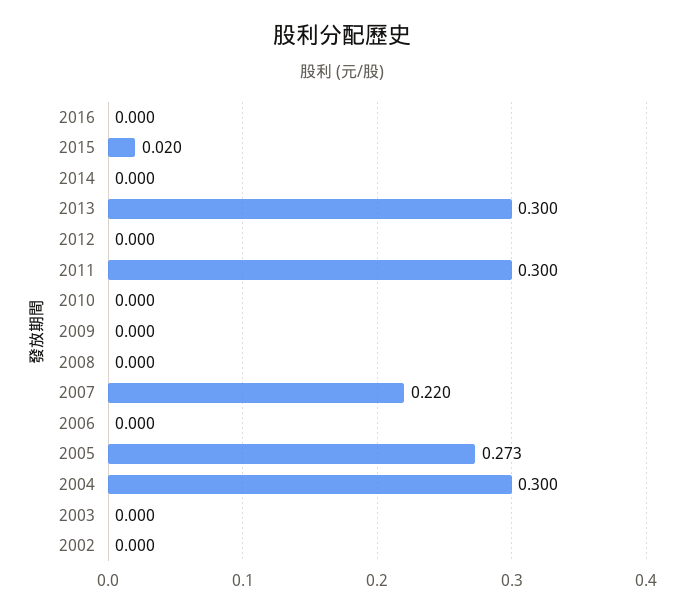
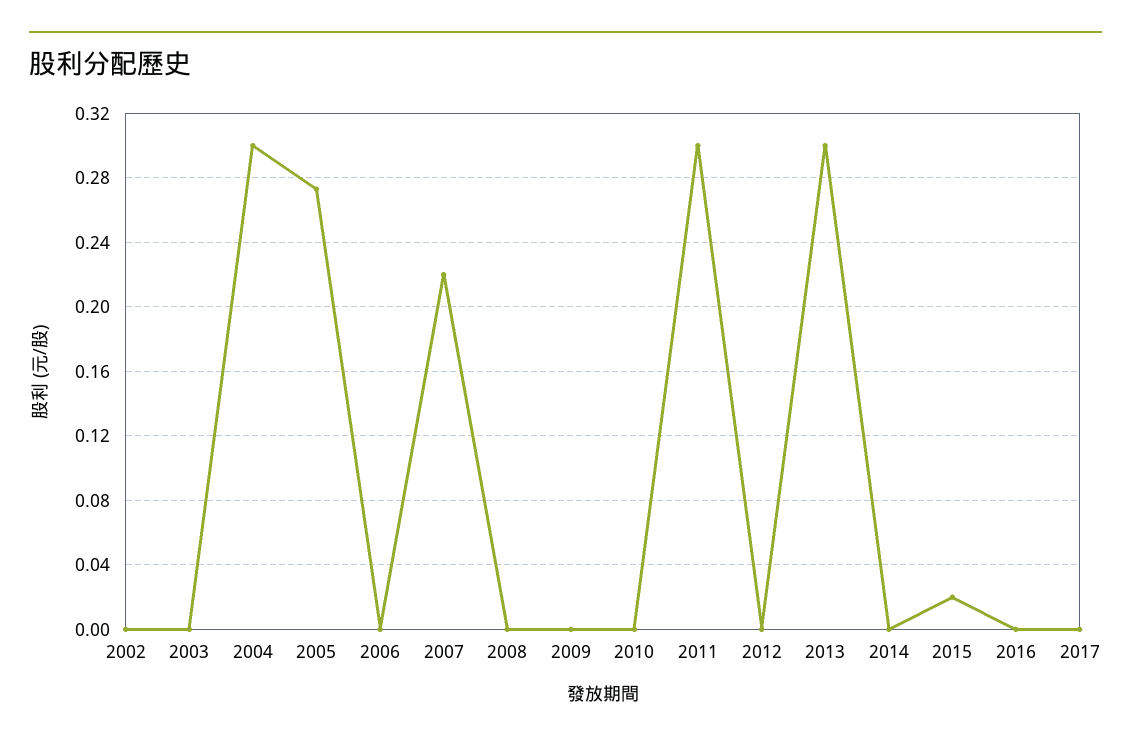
2017: none -> 0

